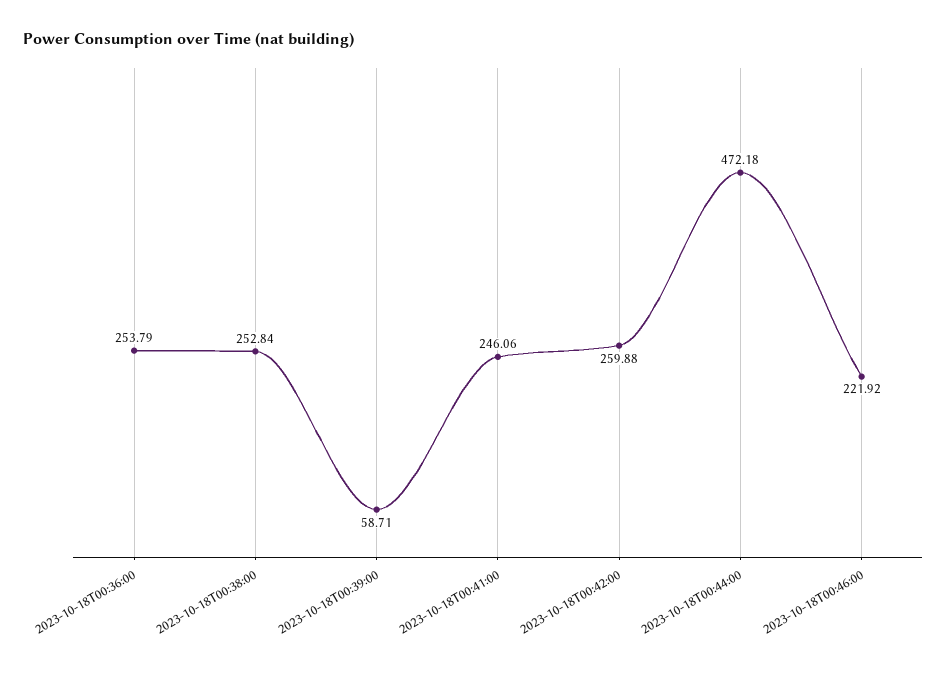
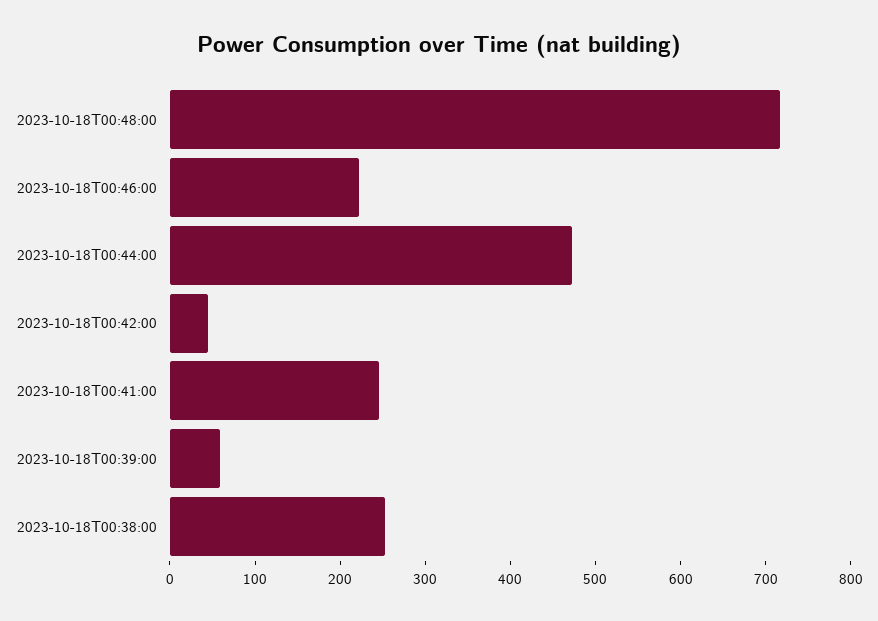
2023-10-18T00:36:00: 253.79 -> none
2023-10-18T00:42:00: 259.88 -> 40
2023-10-18T00:48:00: none -> 720

